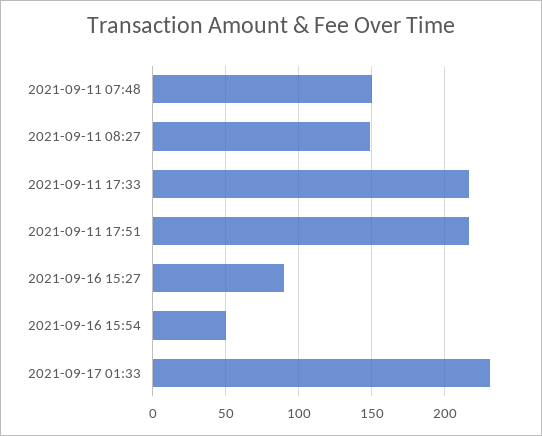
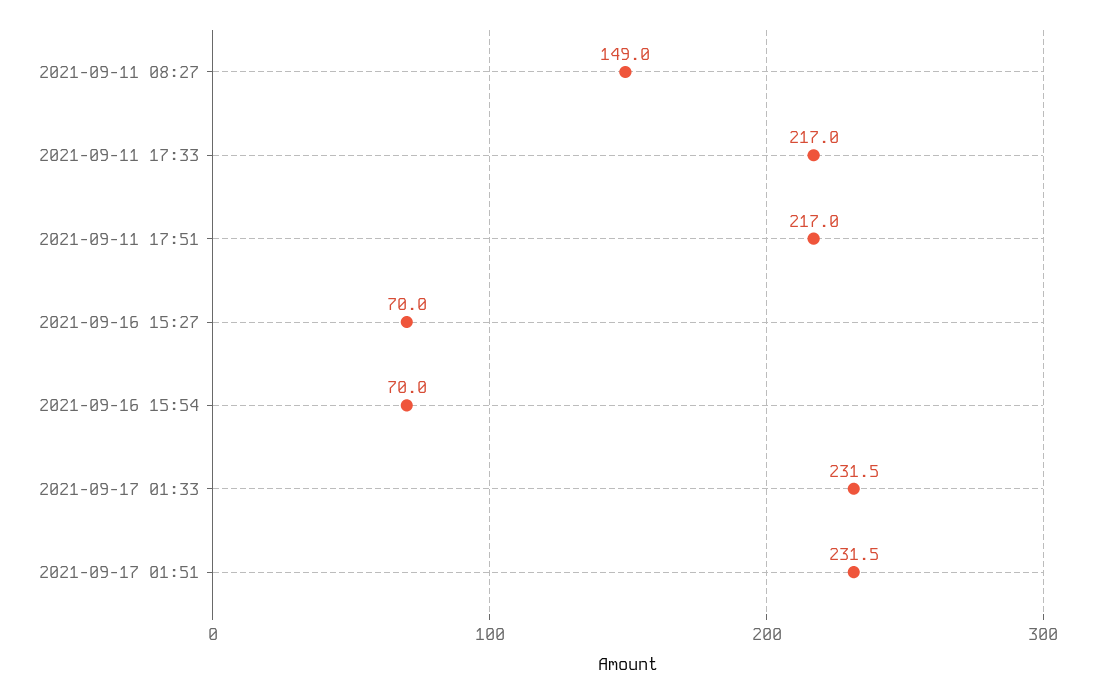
2021-09-11 07:48: 150 -> none
2021-09-16 15:27: 90 -> 70
2021-09-16 15:54: 50 -> 70
2021-09-17 01:51: none -> 231.5

